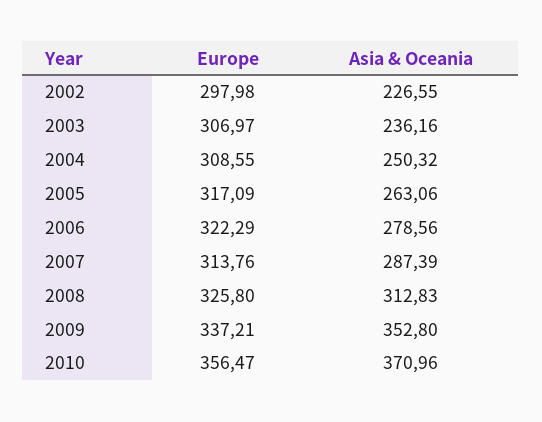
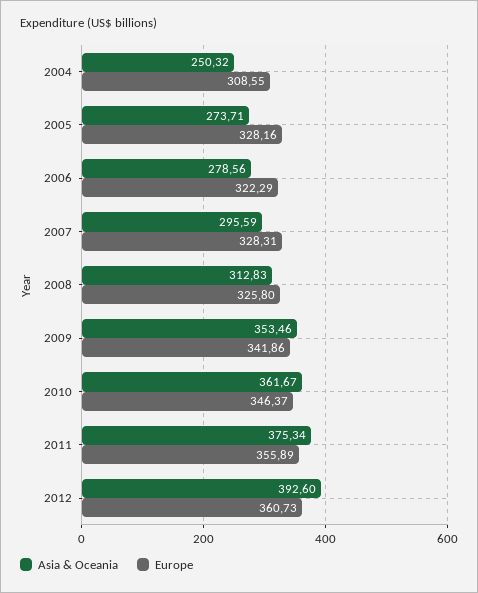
Europe, 2002: 297.98 -> none
Asia & Oceania, 2002: 226.55 -> none
Europe, 2003: 306.97 -> none
Asia & Oceania, 2003: 236.16 -> none
Europe, 2005: 317.09 -> 328.16
Asia & Oceania, 2005: 263.06 -> 273.71
Europe, 2007: 313.76 -> 328.31
Asia & Oceania, 2007: 287.39 -> 295.59
Europe, 2009: 337.21 -> 341.86
Asia & Oceania, 2009: 352.8 -> 353.46
Europe, 2010: 356.47 -> 346.37
Asia & Oceania, 2010: 370.96 -> 361.67
Asia & Oceania, 2011: none -> 375.34
Europe, 2011: none -> 355.89
Asia & Oceania, 2012: none -> 392.6
Europe, 2012: none -> 360.73

